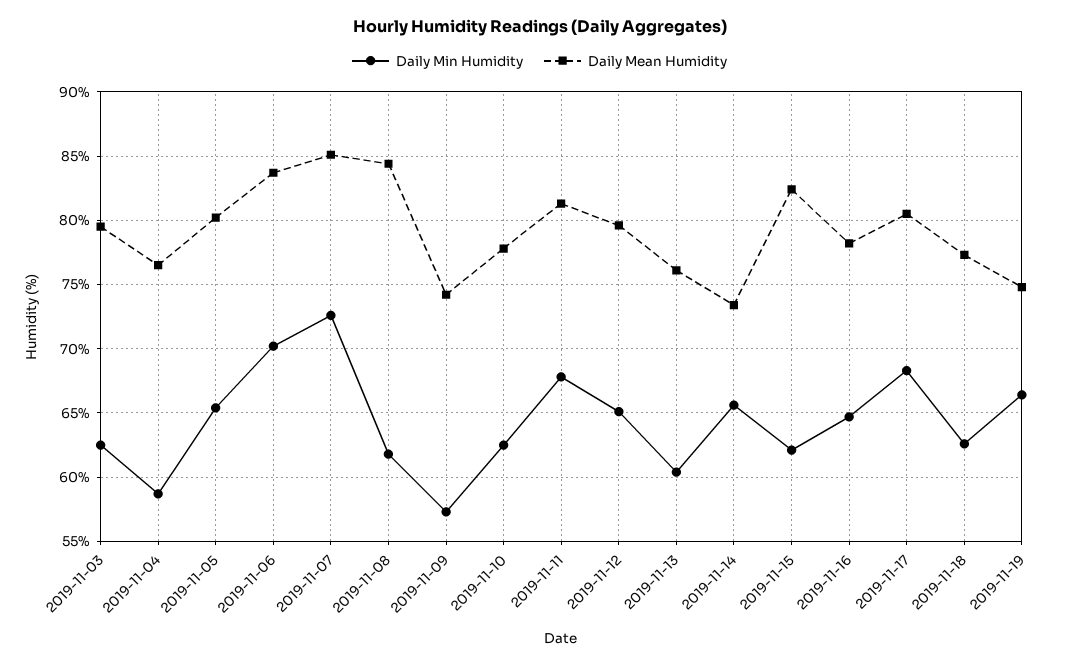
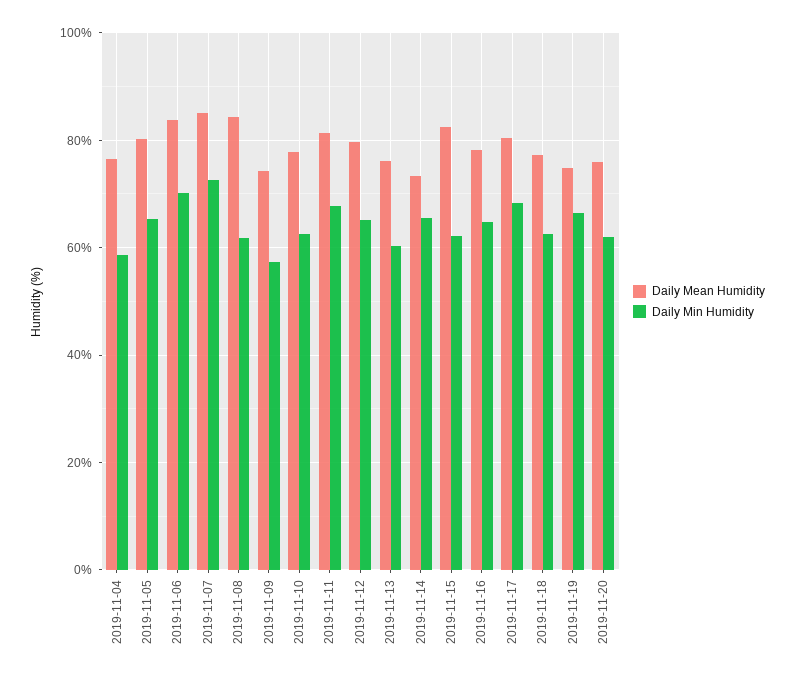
Daily Min Humidity, 2019-11-03: 62.5 -> none
Daily Mean Humidity, 2019-11-03: 79.5 -> none
Daily Mean Humidity, 2019-11-20: none -> 76
Daily Min Humidity, 2019-11-20: none -> 62

